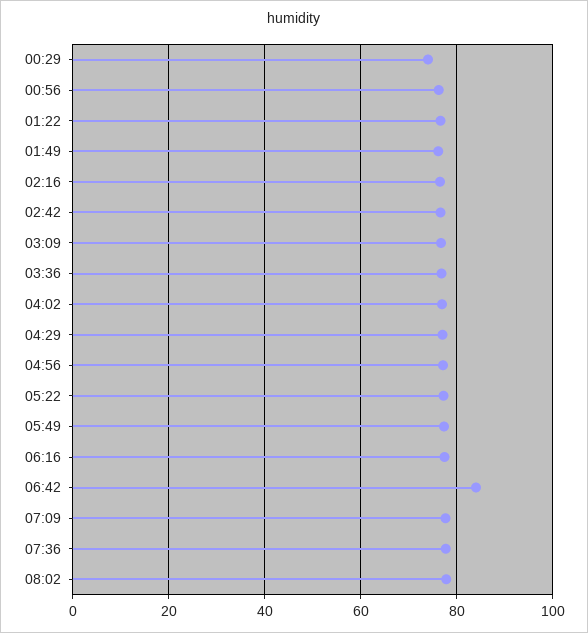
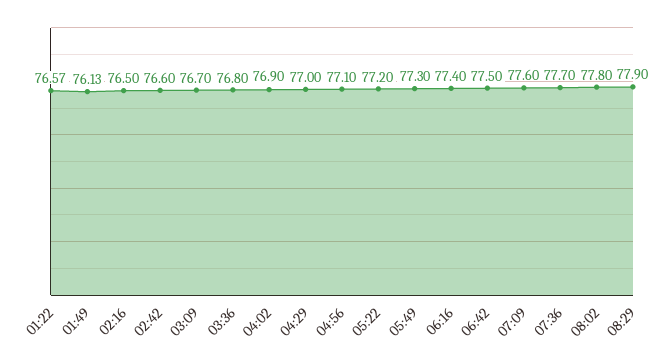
00:29: 74 -> none
00:56: 76 -> none
06:42: 84 -> 77.5
08:29: none -> 77.9

